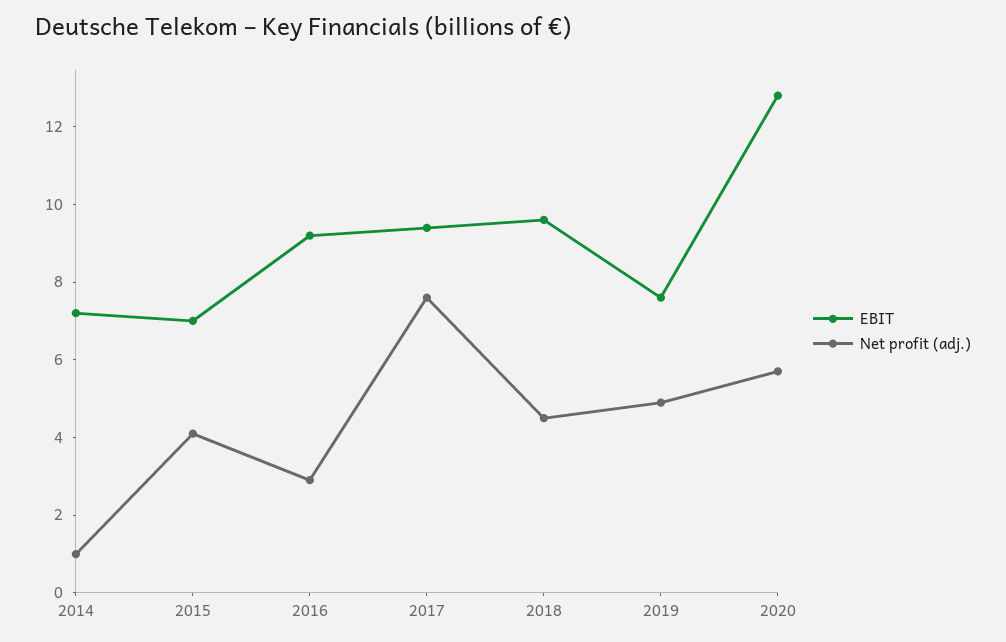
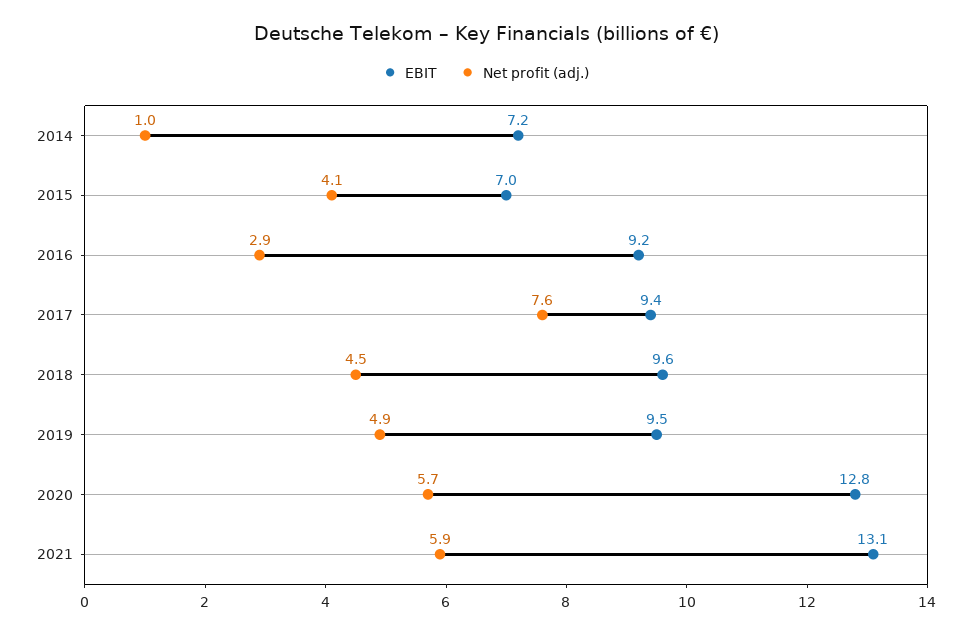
EBIT, 2019: 7.5 -> 9.5
EBIT, 2021: none -> 13.1
Net profit (adj.), 2021: none -> 5.9

